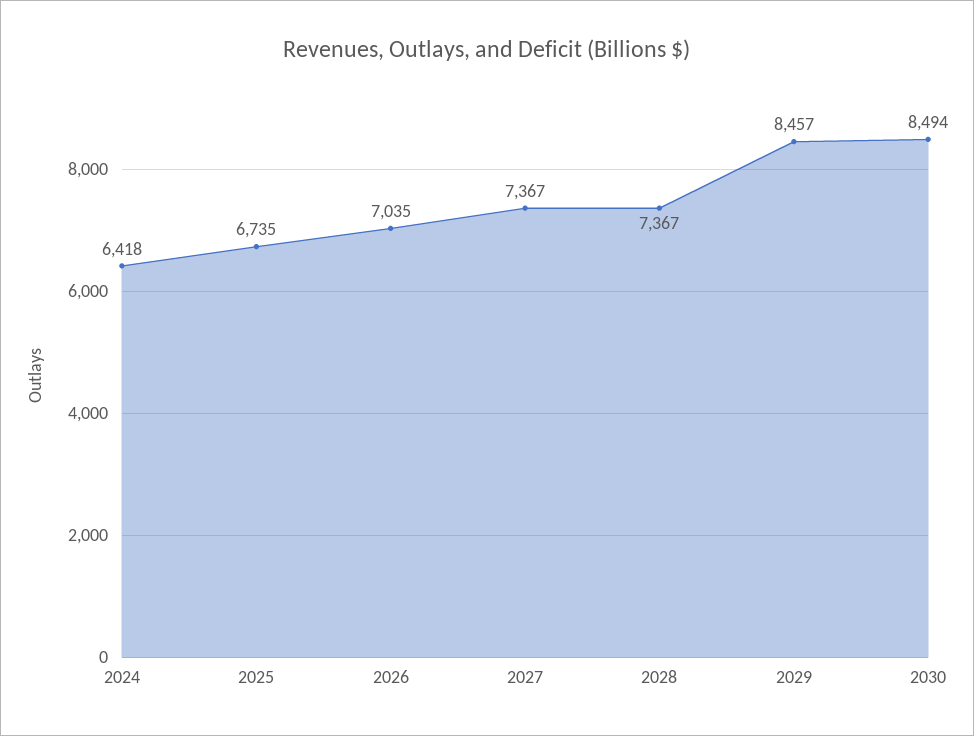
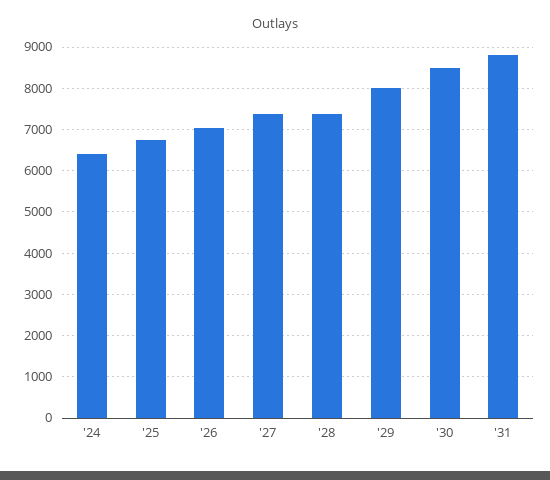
2029: 8457 -> 8000
'31: none -> 8800

